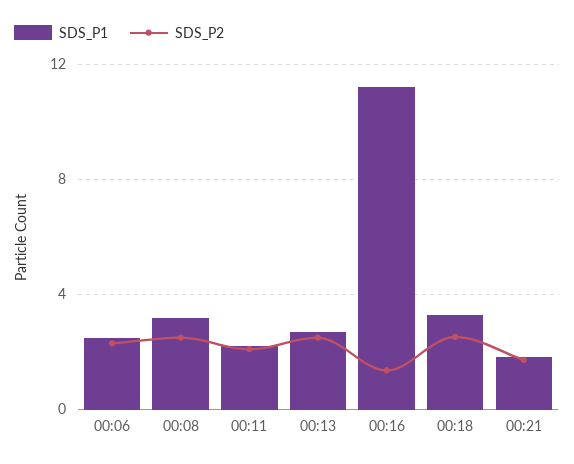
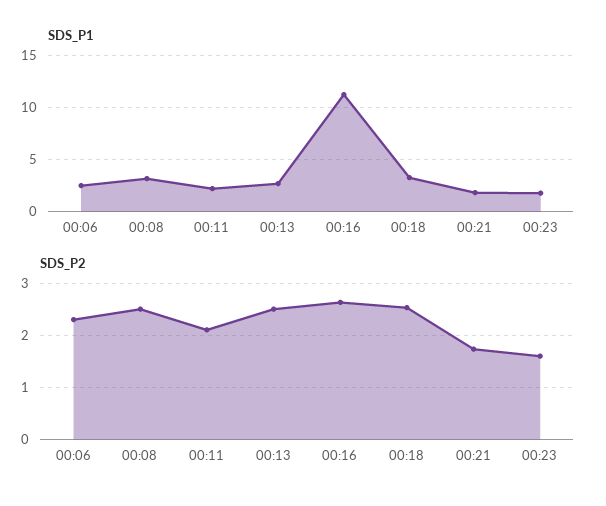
SDS_P2, 00:16: 1.5 -> 2.6
SDS_P1, 00:23: none -> 2
SDS_P2, 00:23: none -> 1.6

